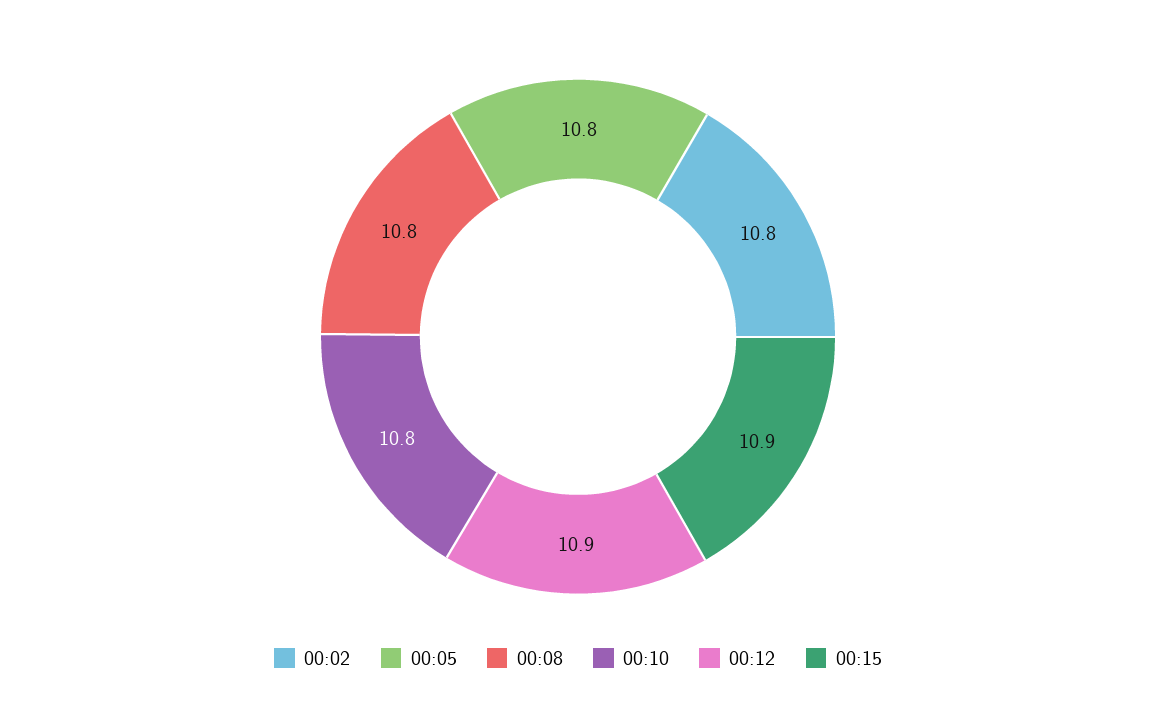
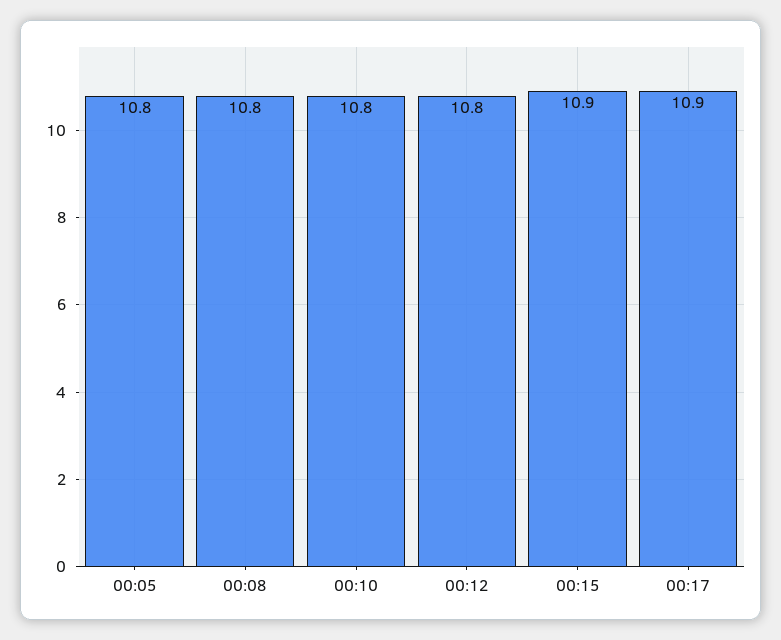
00:02: 10.8 -> none
00:12: 10.9 -> 10.8
00:17: none -> 10.9

